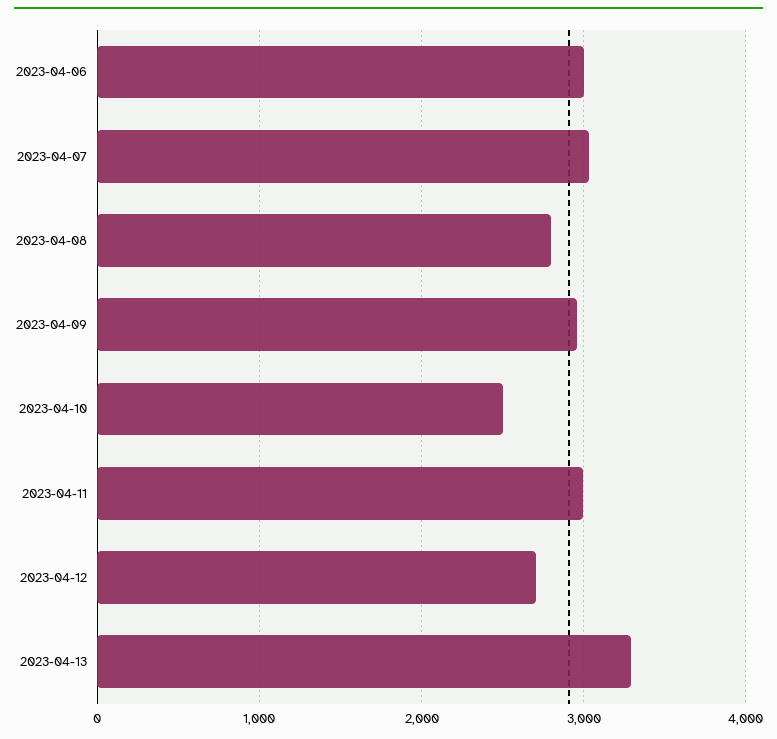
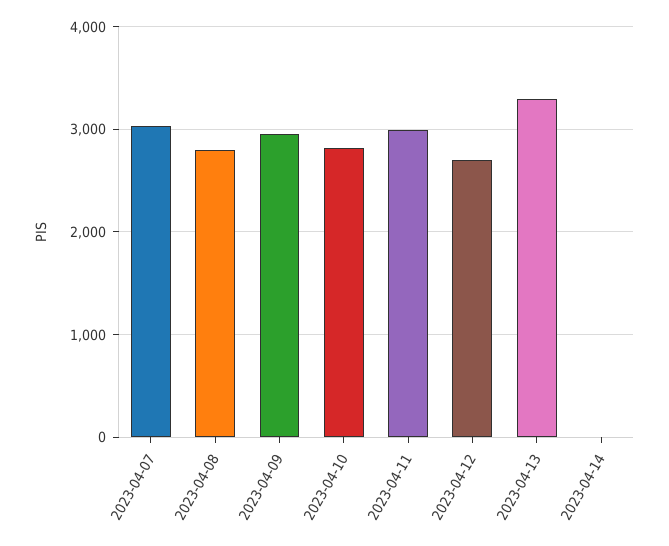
2023-04-06: 3000 -> none
2023-04-10: 2500 -> 2800
2023-04-14: none -> 0

